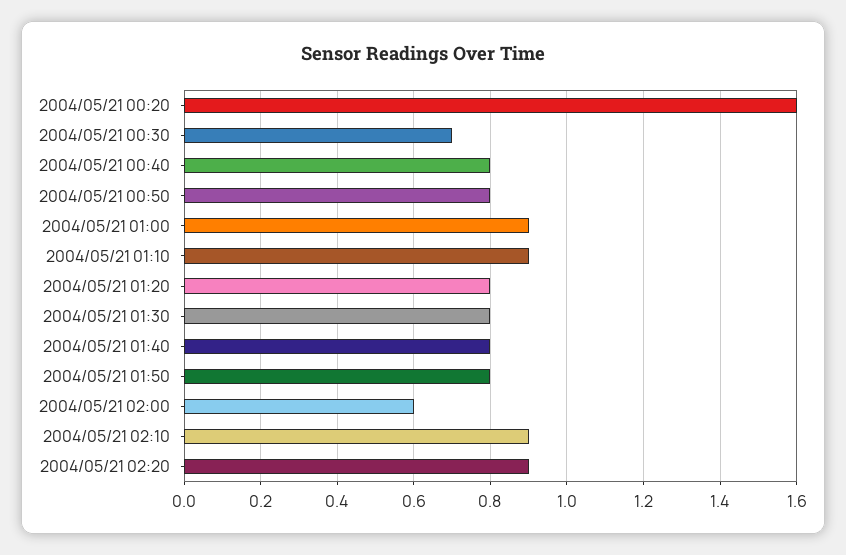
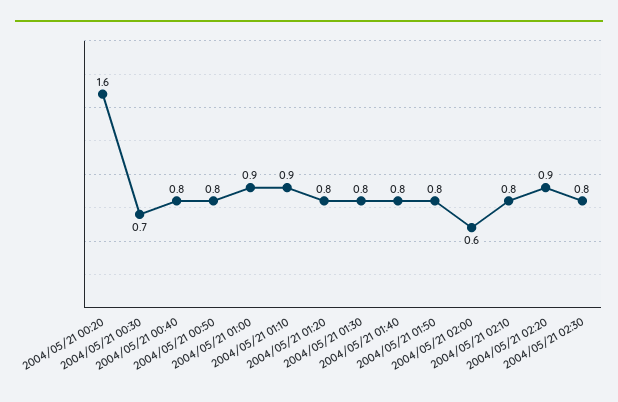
2004/05/21 02:10: 0.9 -> 0.8
2004/05/21 02:30: none -> 0.8

